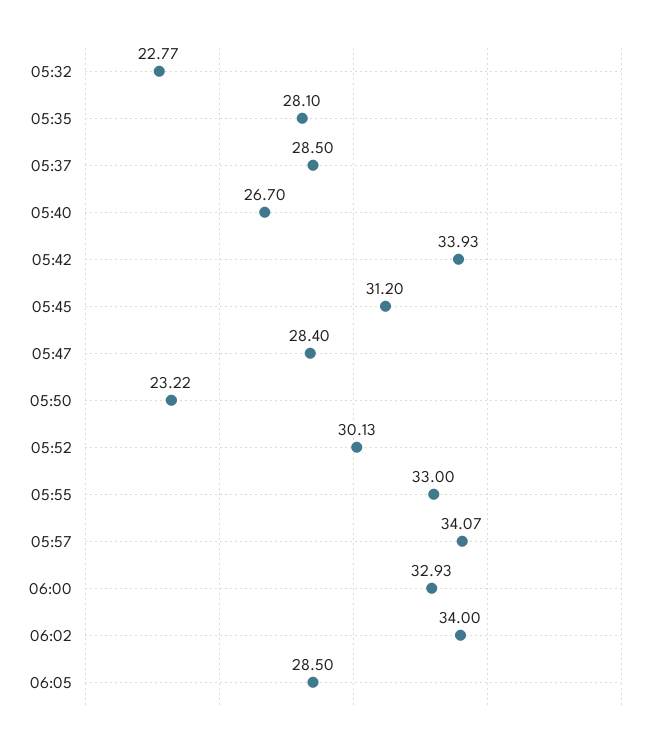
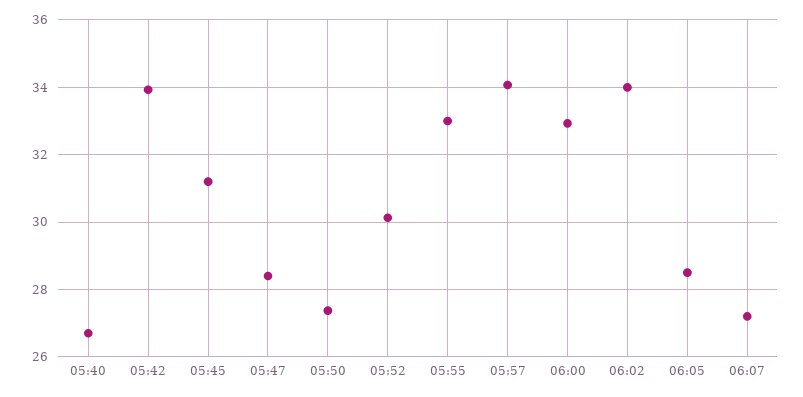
05:32: 22.77 -> none
05:35: 28.1 -> none
05:37: 28.5 -> none
05:50: 23.22 -> 27.4
06:07: none -> 27.2

